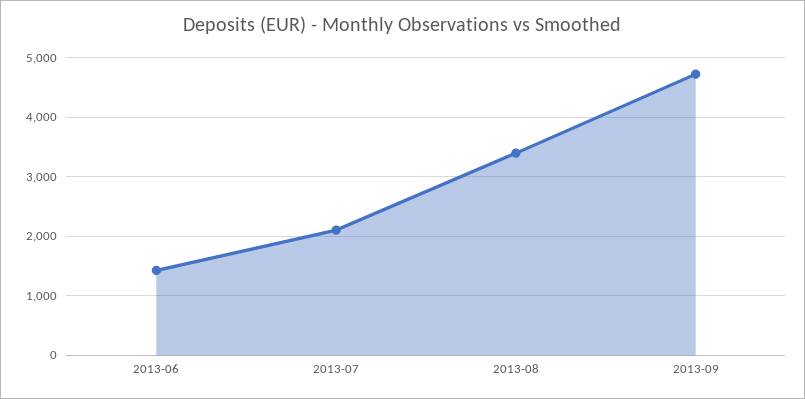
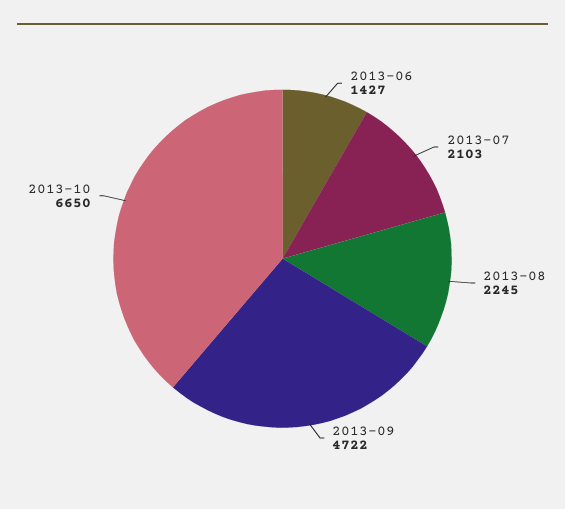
2013-08: 3400 -> 2245
2013-10: none -> 6650

